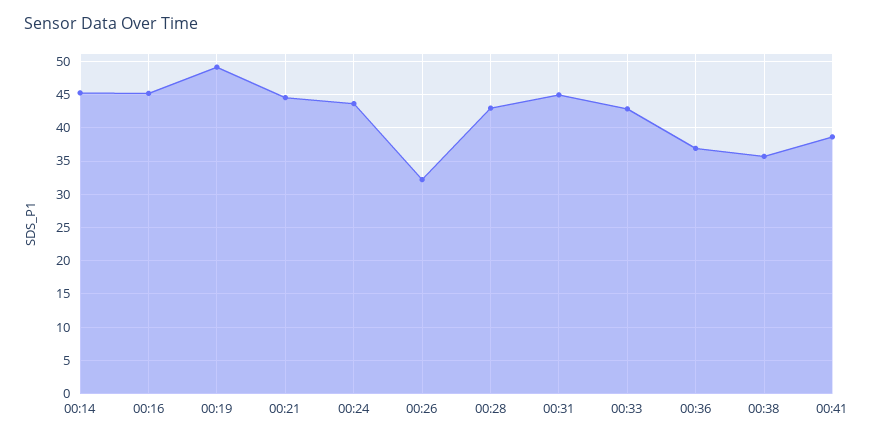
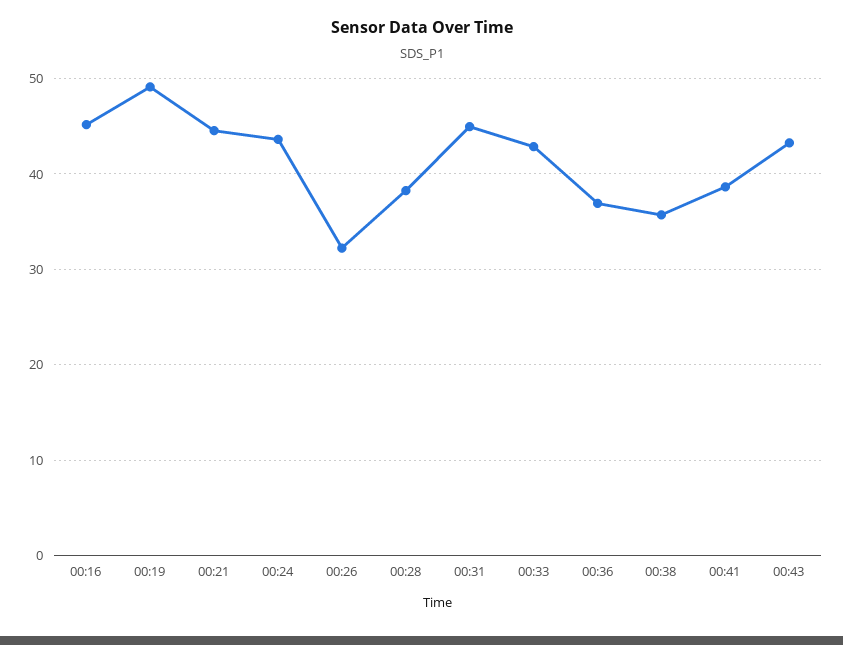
00:14: 45 -> none
00:28: 43 -> 38
00:43: none -> 43

